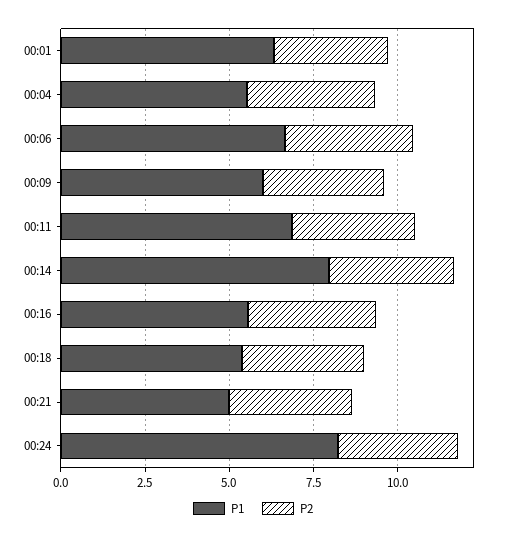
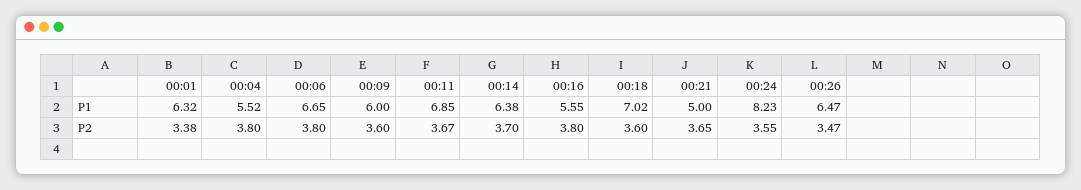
P1, 00:14: 8 -> 6.38
P1, 00:18: 5.5 -> 7.02
P1, 00:26: none -> 6.47
P2, 00:26: none -> 3.47

